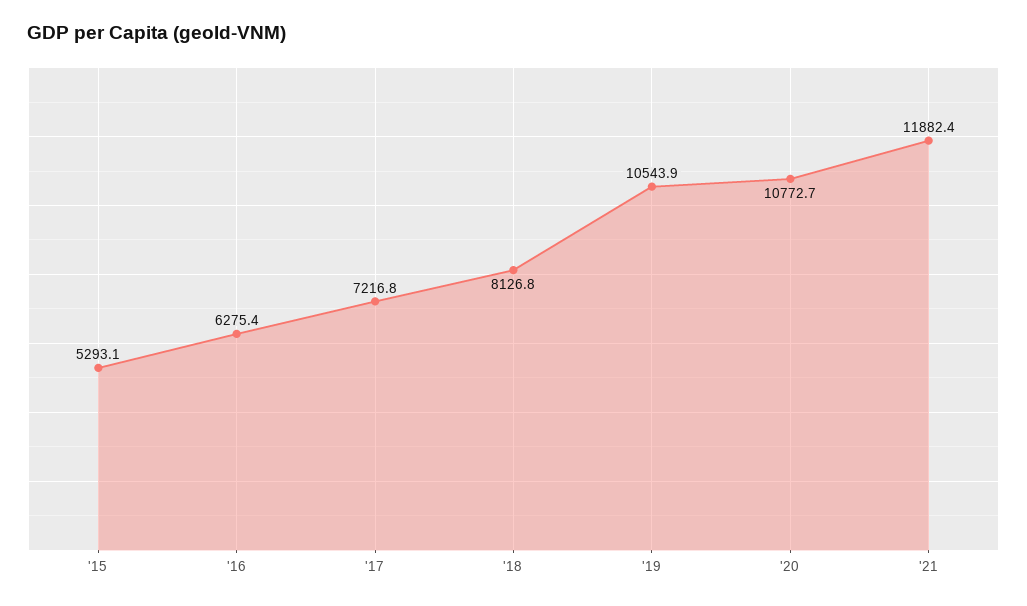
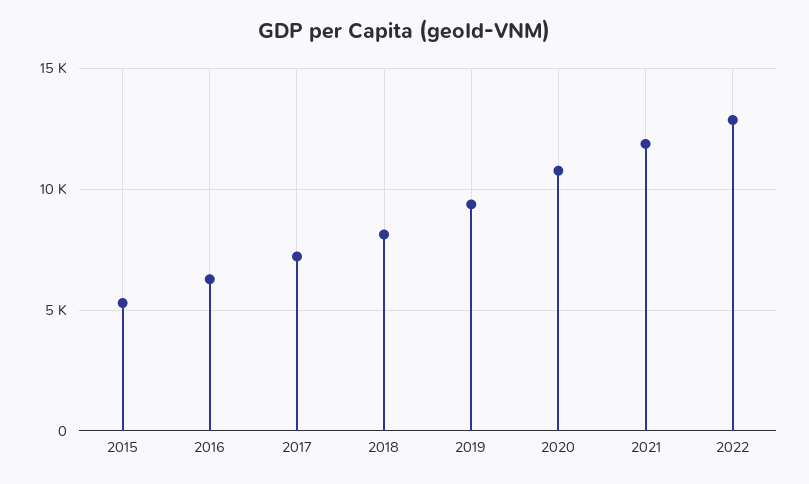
'19: 10543.9 -> 9500
2022: none -> 13000

